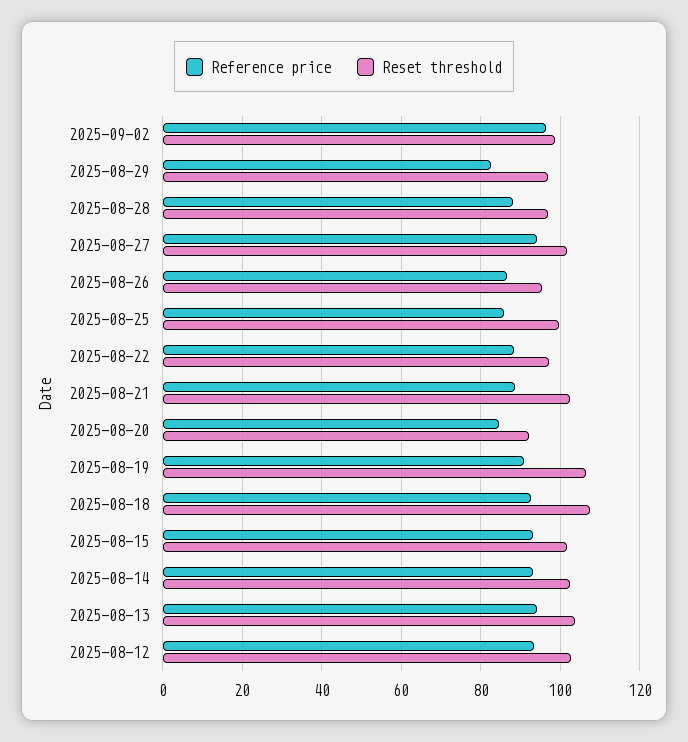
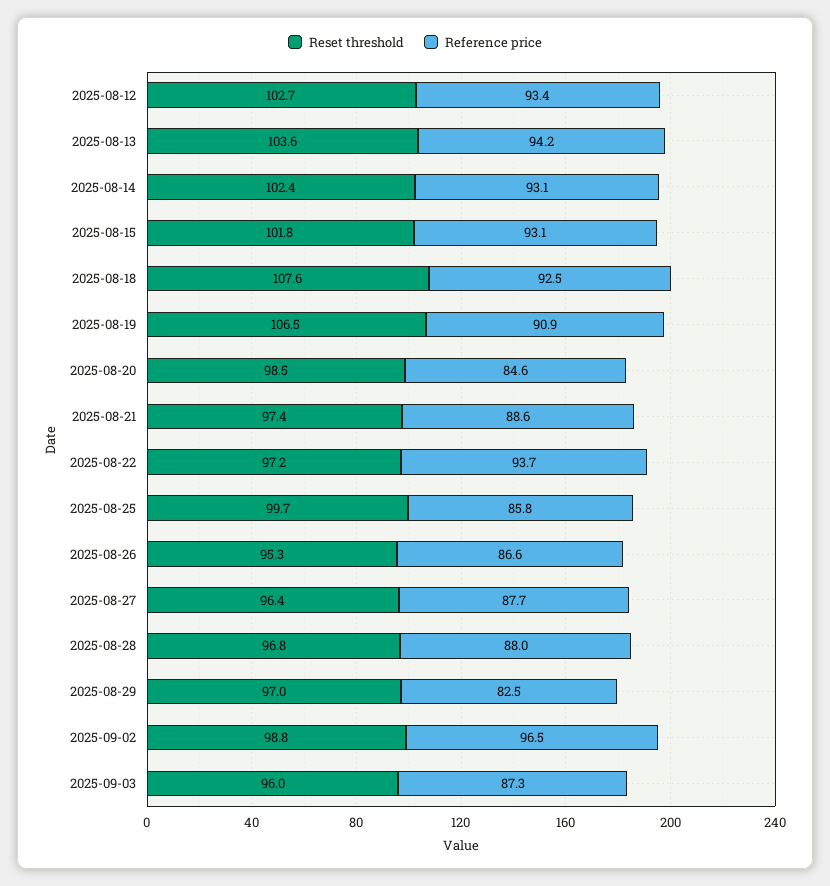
Reference price, 2025-08-27: 94 -> 87.7
Reset threshold, 2025-08-27: 102 -> 96.4
Reference price, 2025-08-22: 88 -> 93.7
Reset threshold, 2025-08-21: 102 -> 97.4
Reset threshold, 2025-08-20: 92 -> 98.5
Reset threshold, 2025-09-03: none -> 96
Reference price, 2025-09-03: none -> 87.3

